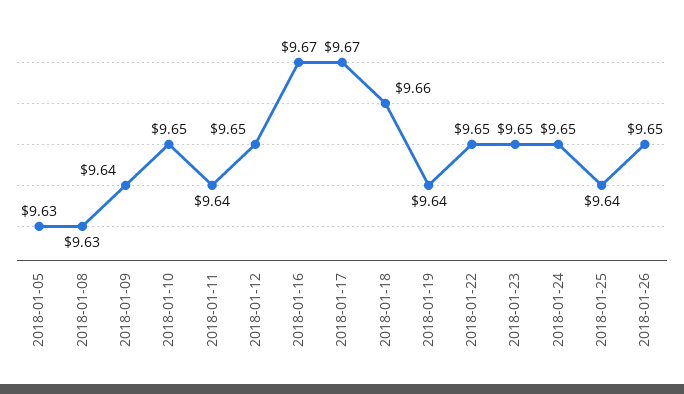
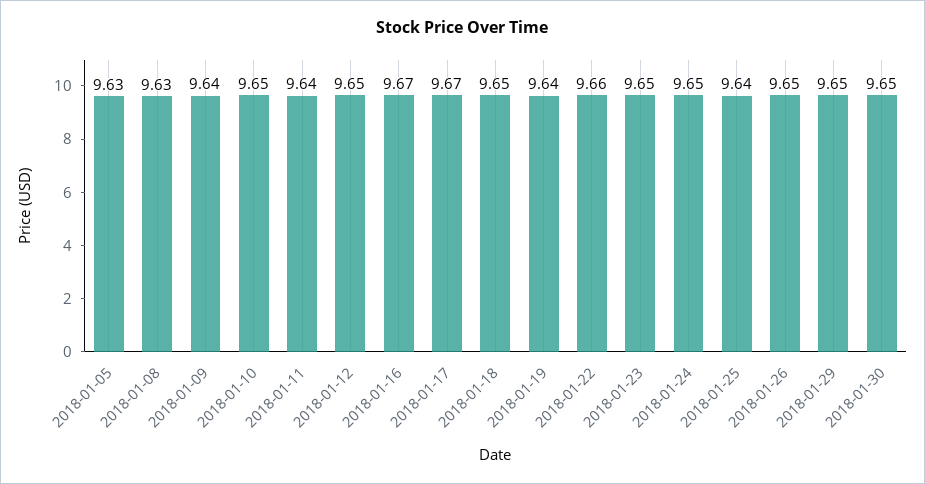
2018-01-18: 9.66 -> 9.65
2018-01-22: 9.65 -> 9.66
2018-01-29: none -> 9.65
2018-01-30: none -> 9.65

